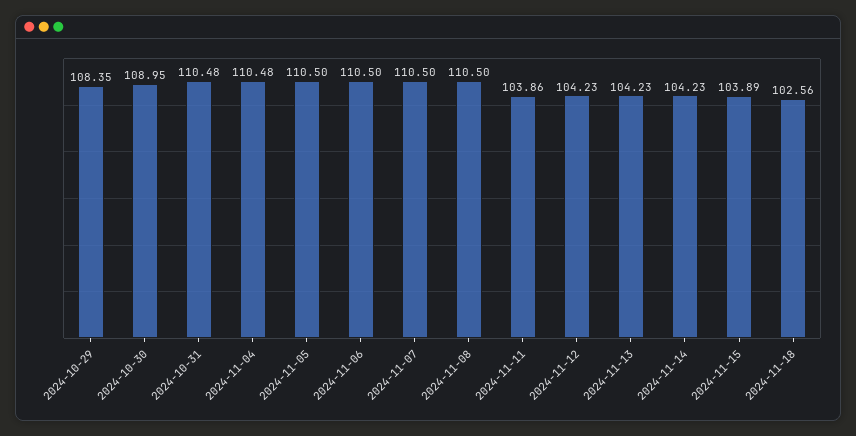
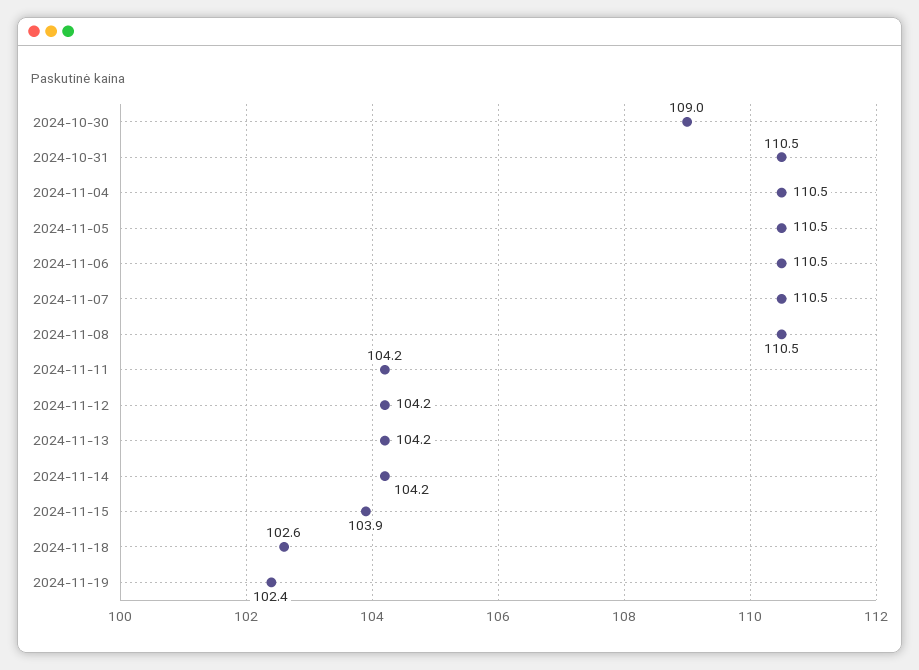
2024-10-29: 108.35 -> none
2024-11-11: 103.86 -> 104.2
2024-11-19: none -> 102.4

